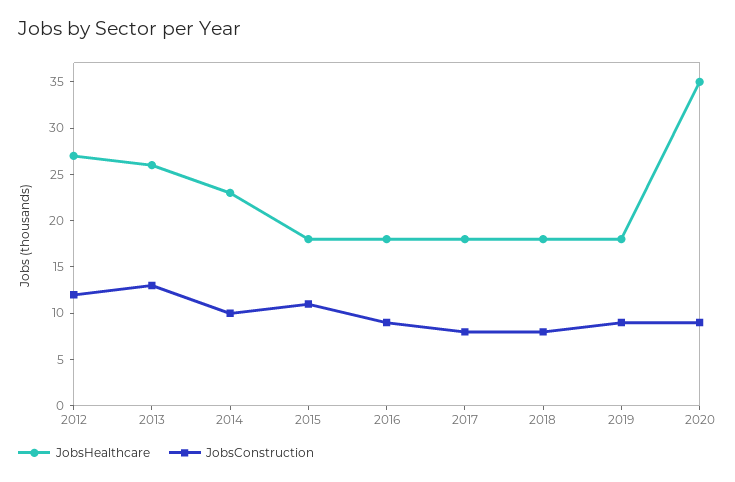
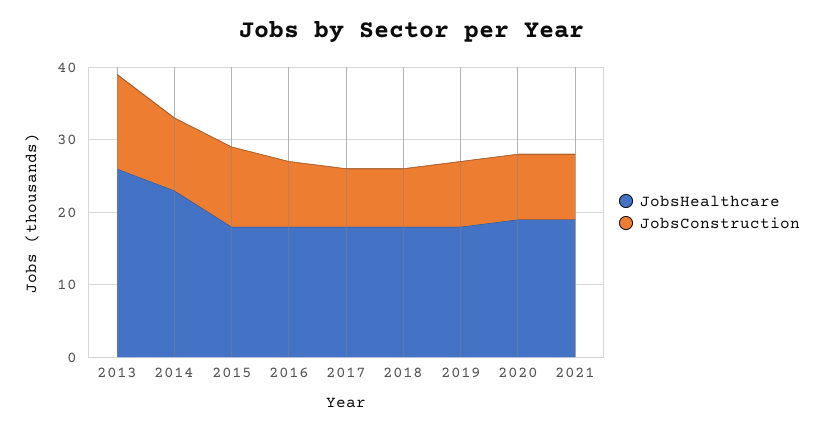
JobsHealthcare, 2012: 27 -> none
JobsConstruction, 2012: 12 -> none
JobsHealthcare, 2020: 35 -> 20
JobsHealthcare, 2021: none -> 20
JobsConstruction, 2021: none -> 10

